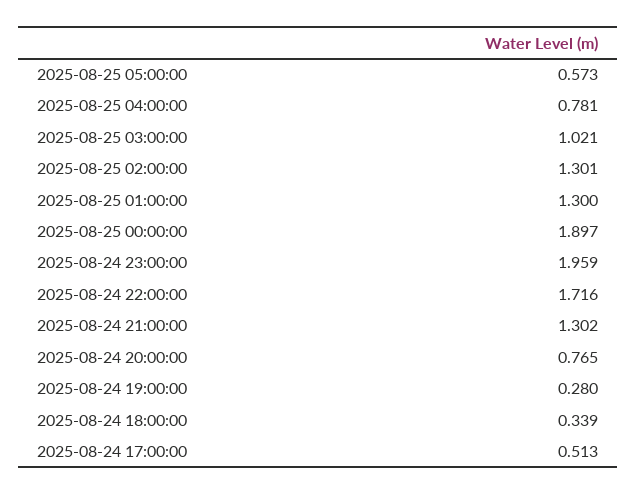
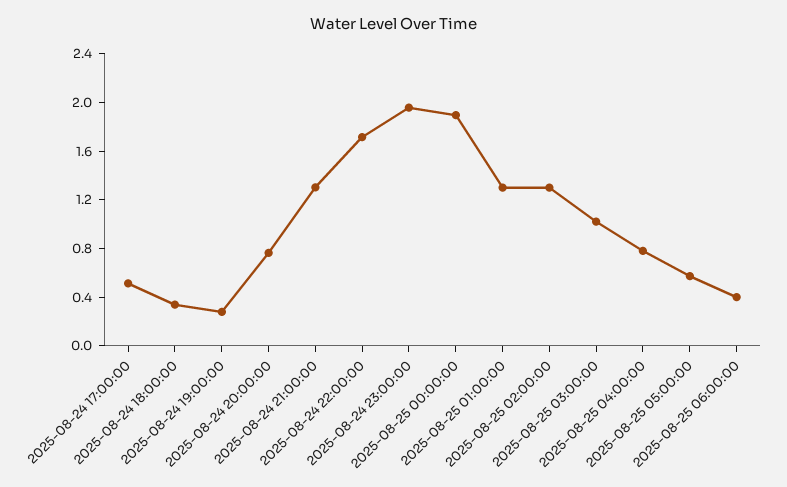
2025-08-25 06:00:00: none -> 0.4

